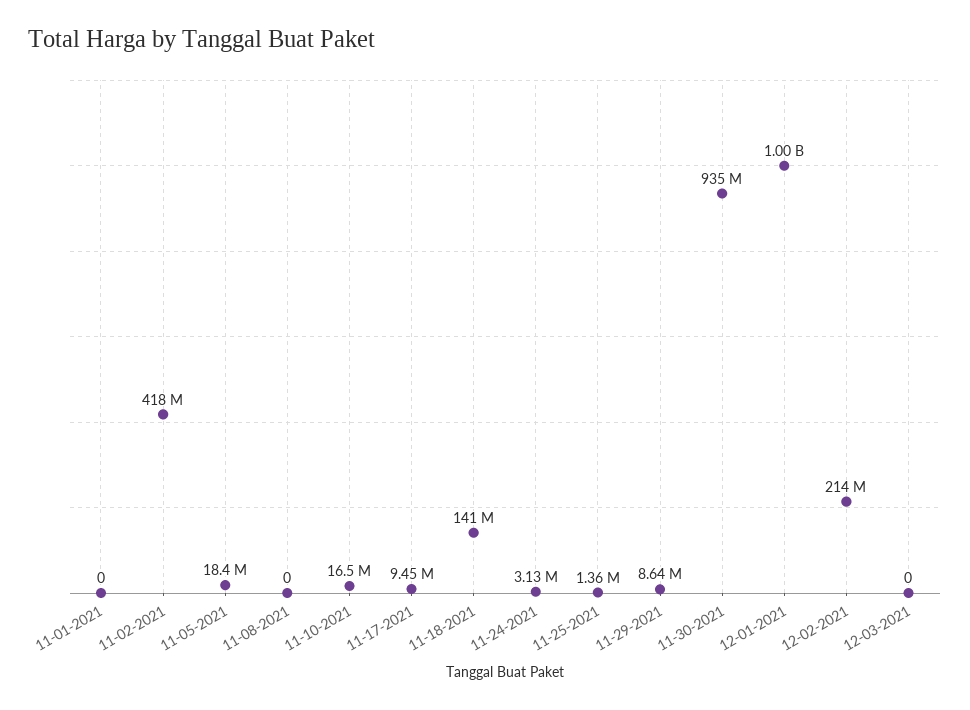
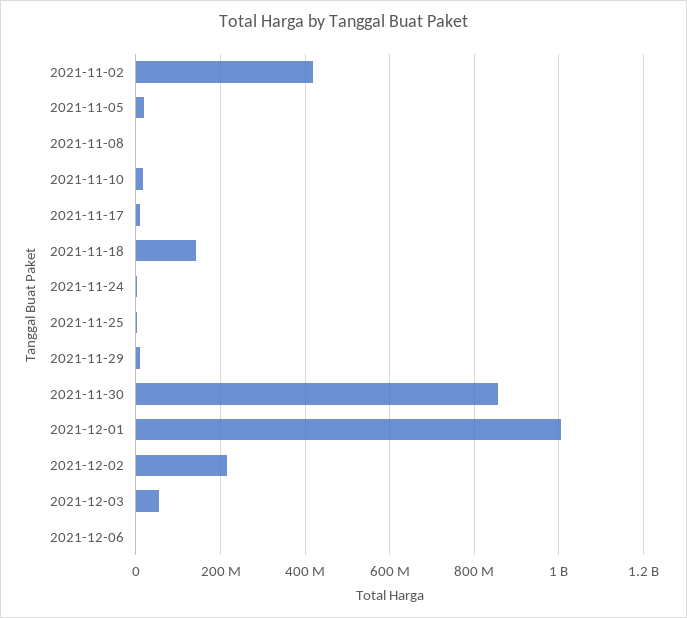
11-01-2021: 0 -> none
11-30-2021: 935000000 -> 860000000
12-03-2021: 0 -> 60000000
2021-12-06: none -> 0

